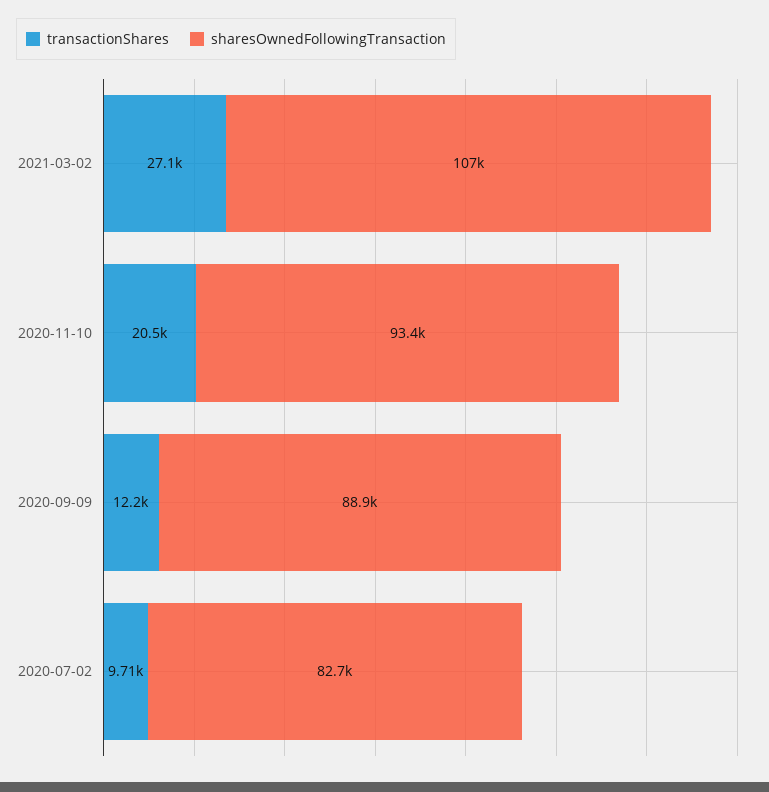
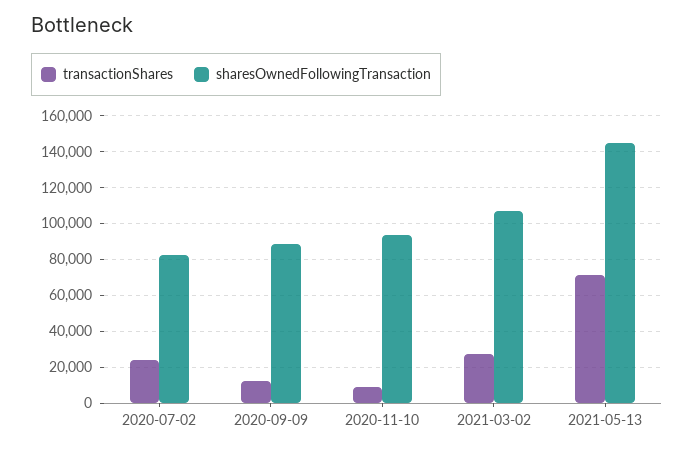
transactionShares, 2020-11-10: 20500 -> 10000
transactionShares, 2020-07-02: 9710 -> 25000
transactionShares, 2021-05-13: none -> 70000
sharesOwnedFollowingTransaction, 2021-05-13: none -> 145000

